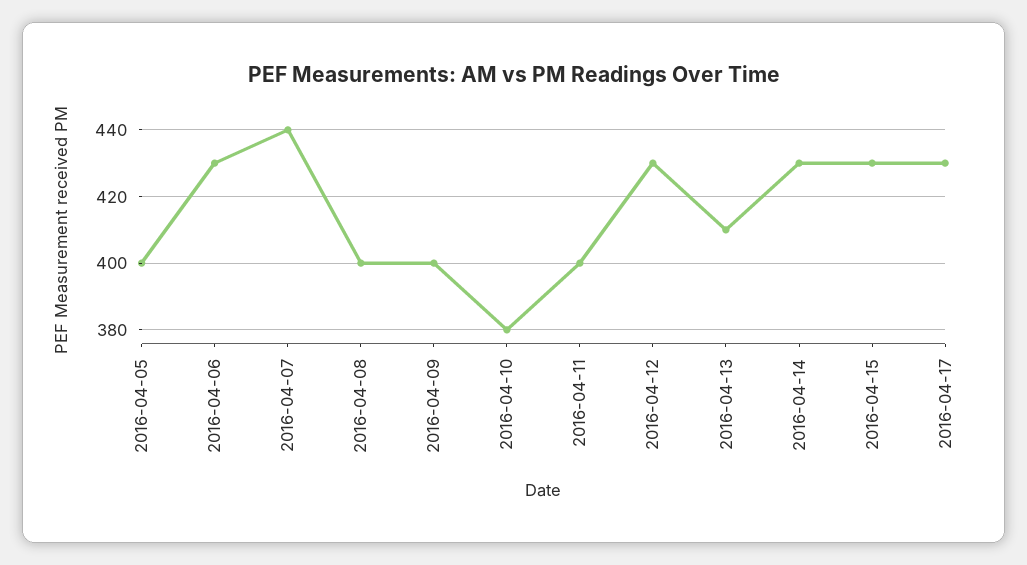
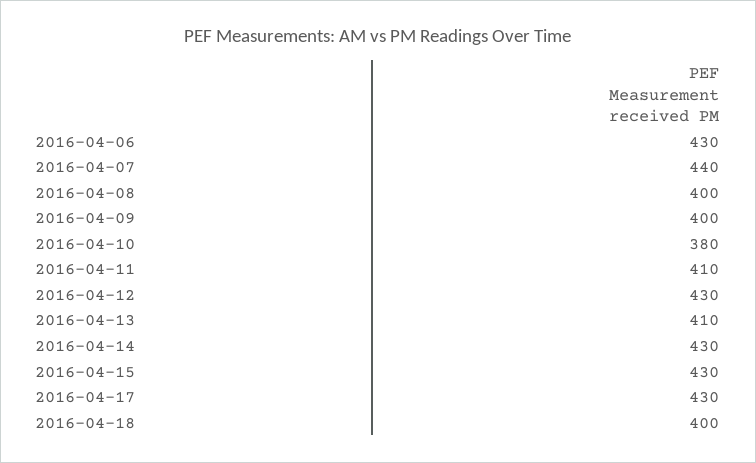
2016-04-05: 400 -> none
2016-04-11: 400 -> 410
2016-04-18: none -> 400

